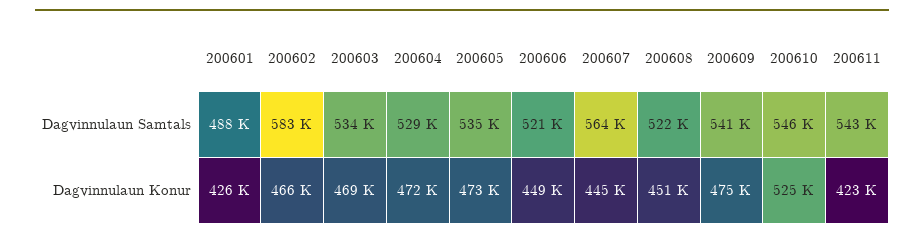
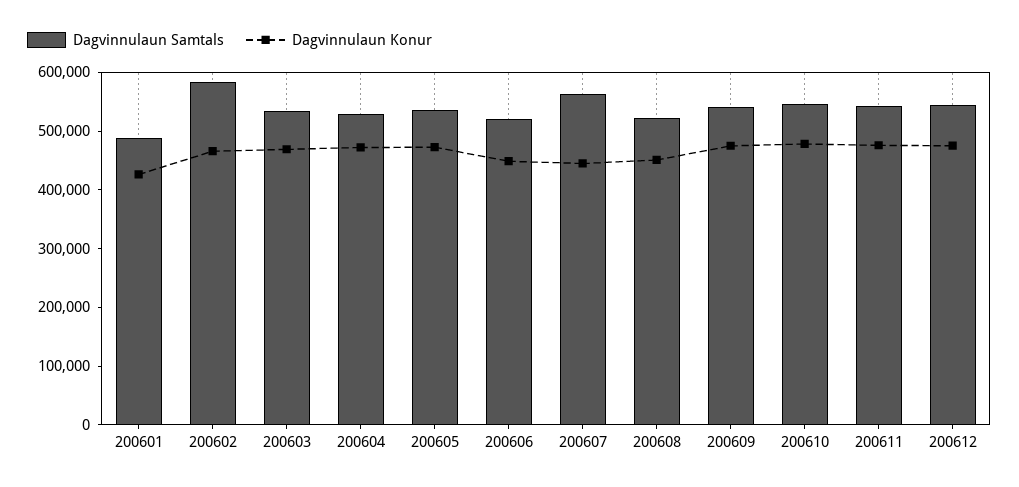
Dagvinnulaun Konur, 200610: 525000 -> 480000
Dagvinnulaun Konur, 200611: 423000 -> 480000
Dagvinnulaun Samtals, 200612: none -> 540000
Dagvinnulaun Konur, 200612: none -> 480000

